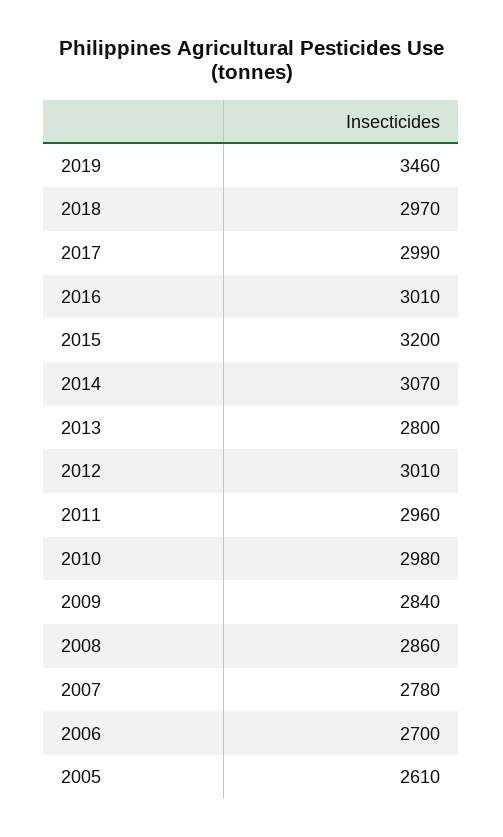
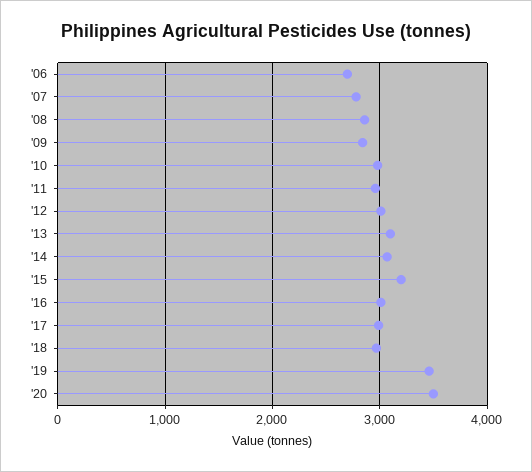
2013: 2800 -> 3100
2005: 2610 -> none
'20: none -> 3500

